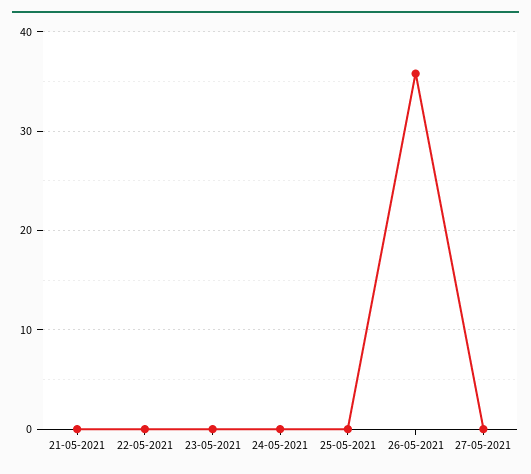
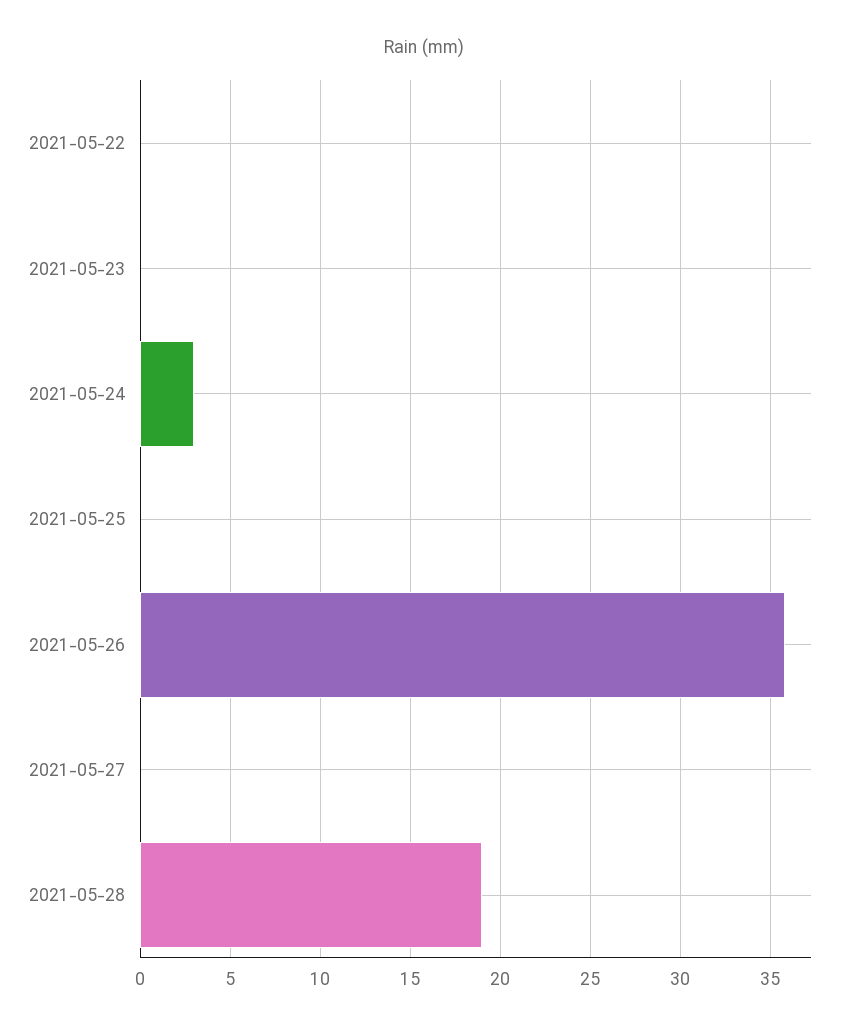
21-05-2021: 0 -> none
24-05-2021: 0 -> 3
2021-05-28: none -> 19

